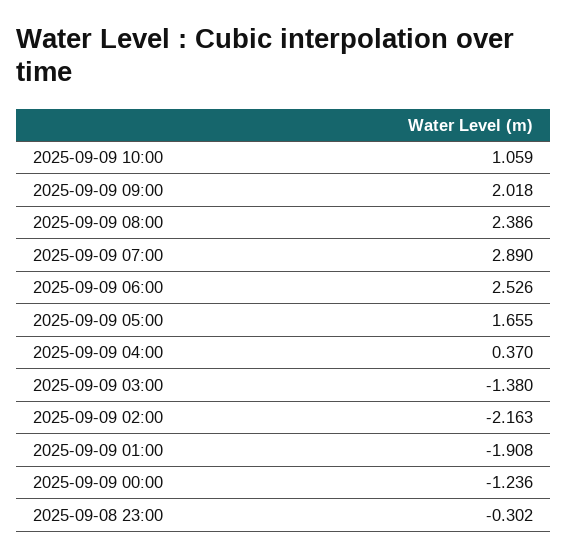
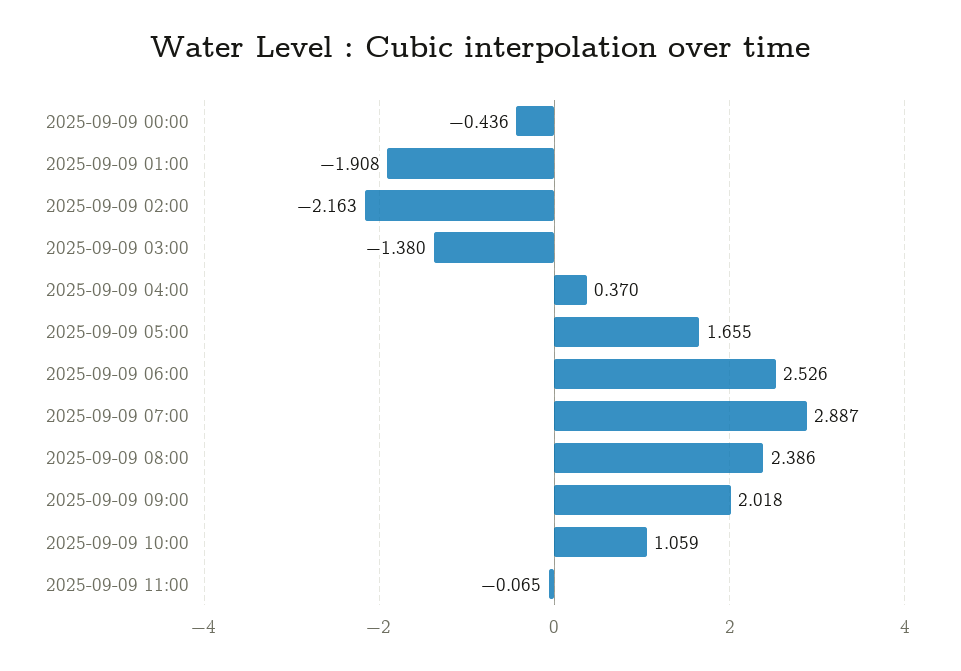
2025-09-09 07:00: 2.89 -> 2.887
2025-09-09 00:00: -1.236 -> -0.436
2025-09-08 23:00: -0.302 -> none
2025-09-09 11:00: none -> -0.065

